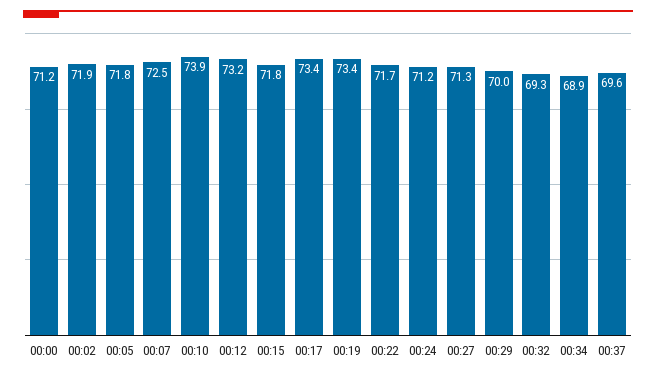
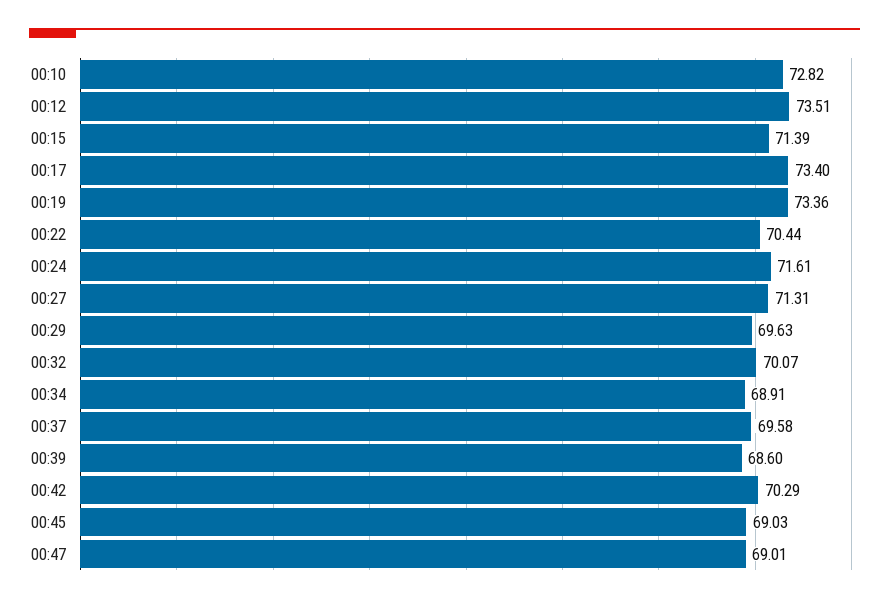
00:00: 71.2 -> none
00:02: 71.9 -> none
00:05: 71.8 -> none
00:07: 72.5 -> none
00:10: 73.9 -> 72.82
00:12: 73.2 -> 73.51
00:15: 71.8 -> 71.39
00:22: 71.7 -> 70.44
00:24: 71.2 -> 71.61
00:29: 70 -> 69.63
00:32: 69.3 -> 70.07
00:39: none -> 68.6
00:42: none -> 70.29
00:45: none -> 69.03
00:47: none -> 69.01

